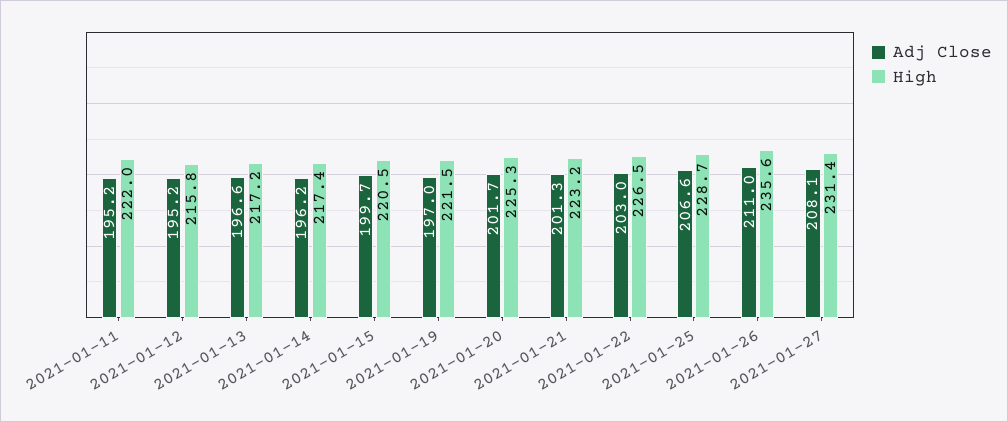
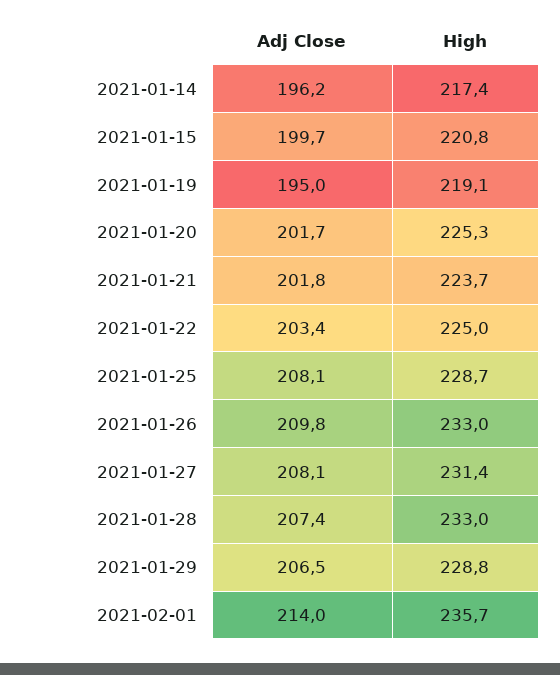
Adj Close, 2021-01-11: 195.2 -> none
High, 2021-01-11: 222 -> none
Adj Close, 2021-01-12: 195.2 -> none
High, 2021-01-12: 215.8 -> none
Adj Close, 2021-01-13: 196.6 -> none
High, 2021-01-13: 217.2 -> none
High, 2021-01-15: 220.5 -> 220.8
Adj Close, 2021-01-19: 197 -> 195
High, 2021-01-19: 221.5 -> 219.1
Adj Close, 2021-01-21: 201.3 -> 201.8
High, 2021-01-21: 223.2 -> 223.7
Adj Close, 2021-01-22: 203 -> 203.4
High, 2021-01-22: 226.5 -> 225
Adj Close, 2021-01-25: 206.6 -> 208.1
Adj Close, 2021-01-26: 211 -> 209.8
High, 2021-01-26: 235.6 -> 233
Adj Close, 2021-01-28: none -> 207.4
High, 2021-01-28: none -> 233
Adj Close, 2021-01-29: none -> 206.5
High, 2021-01-29: none -> 228.8
Adj Close, 2021-02-01: none -> 214
High, 2021-02-01: none -> 235.7

